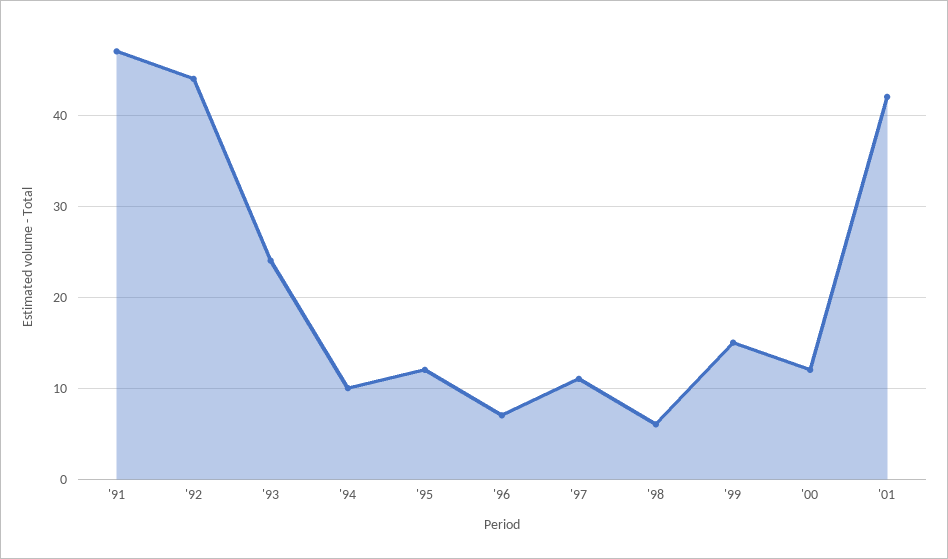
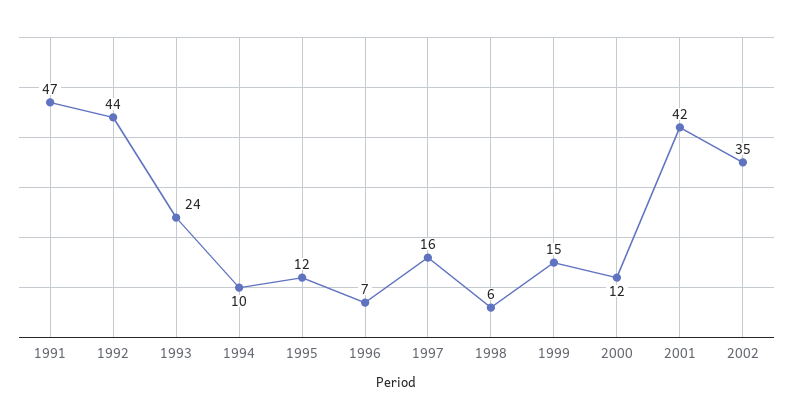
'97: 11 -> 16
2002: none -> 35

